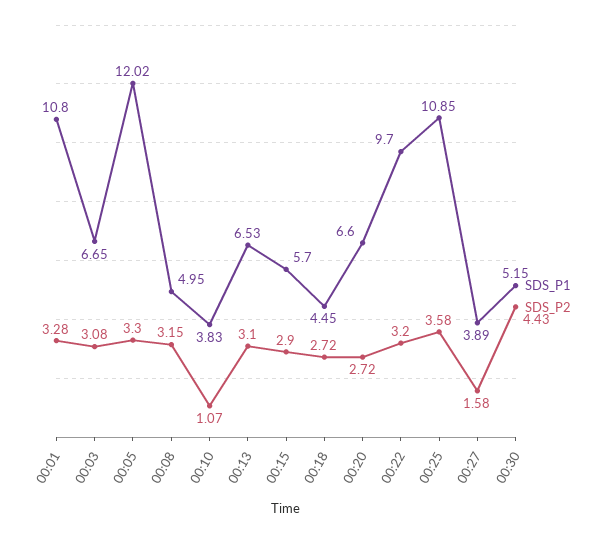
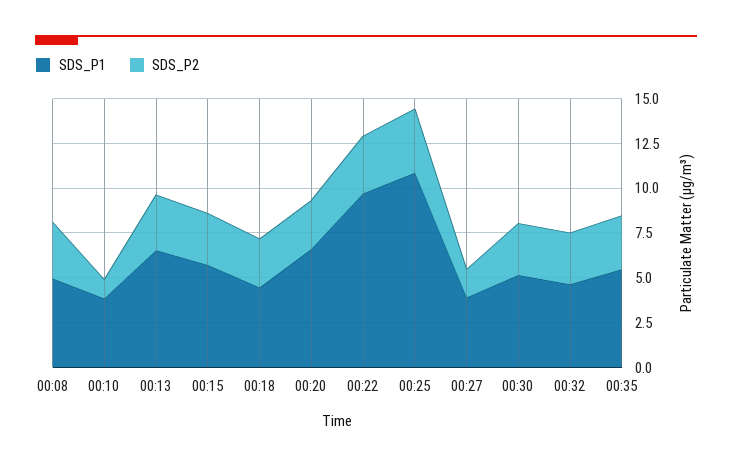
SDS_P1, 00:01: 10.8 -> none
SDS_P2, 00:01: 3.28 -> none
SDS_P1, 00:03: 6.65 -> none
SDS_P2, 00:03: 3.08 -> none
SDS_P1, 00:05: 12.02 -> none
SDS_P2, 00:05: 3.3 -> none
SDS_P2, 00:30: 4.43 -> 3
SDS_P1, 00:32: none -> 4.5
SDS_P2, 00:32: none -> 3
SDS_P1, 00:35: none -> 5.5
SDS_P2, 00:35: none -> 3

